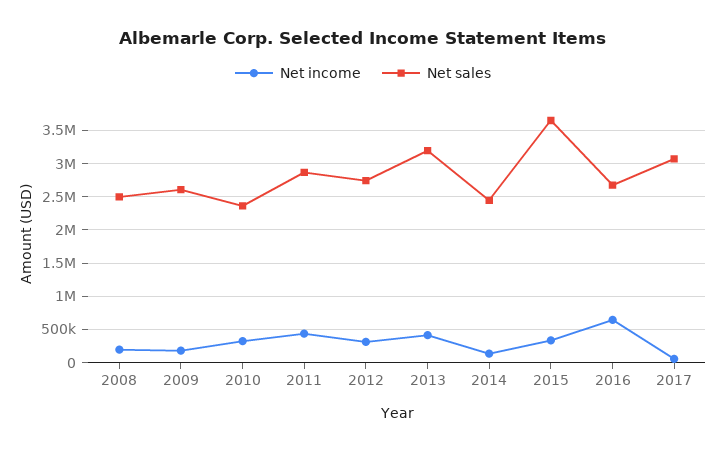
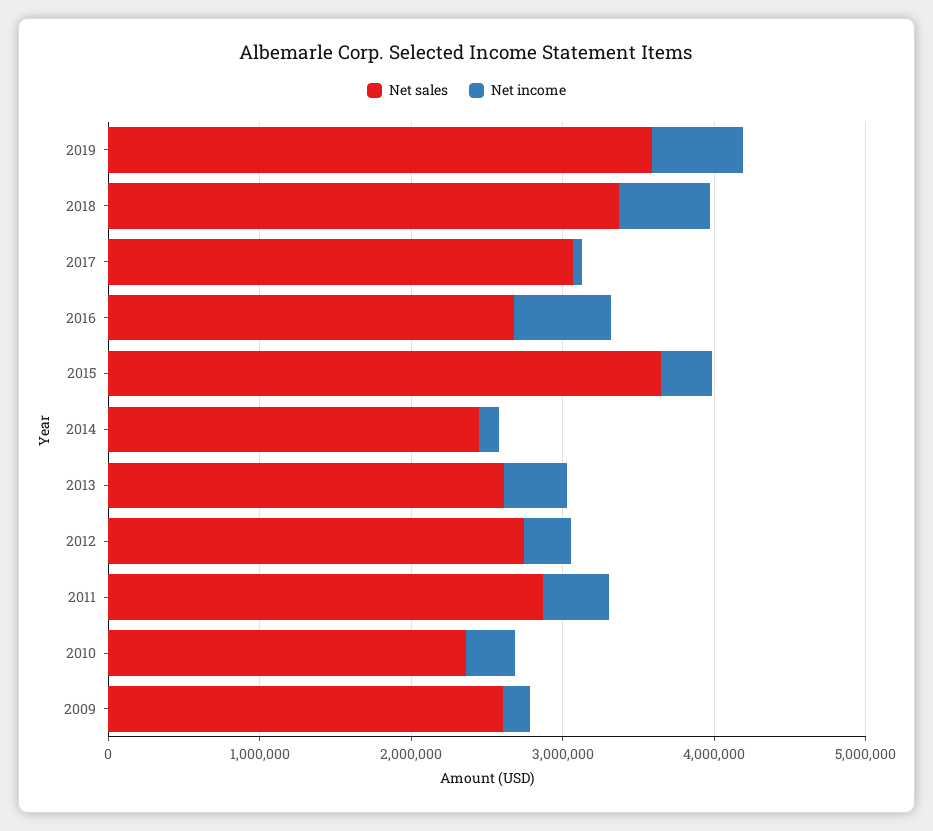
Net income, 2008: 200000 -> none
Net sales, 2008: 2500000 -> none
Net sales, 2013: 3200000 -> 2600000
Net sales, 2019: none -> 3600000
Net income, 2019: none -> 600000
Net sales, 2018: none -> 3400000
Net income, 2018: none -> 600000

